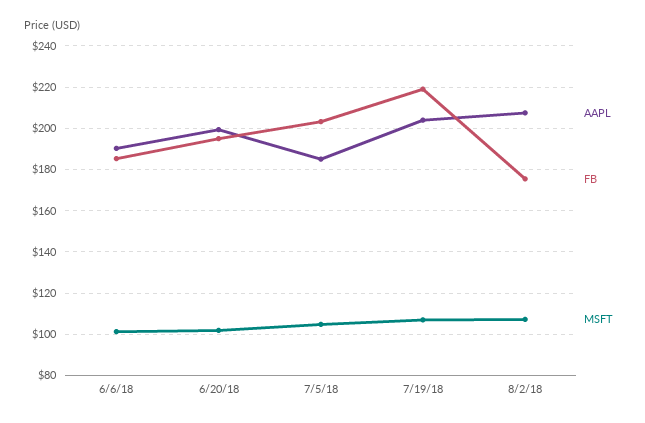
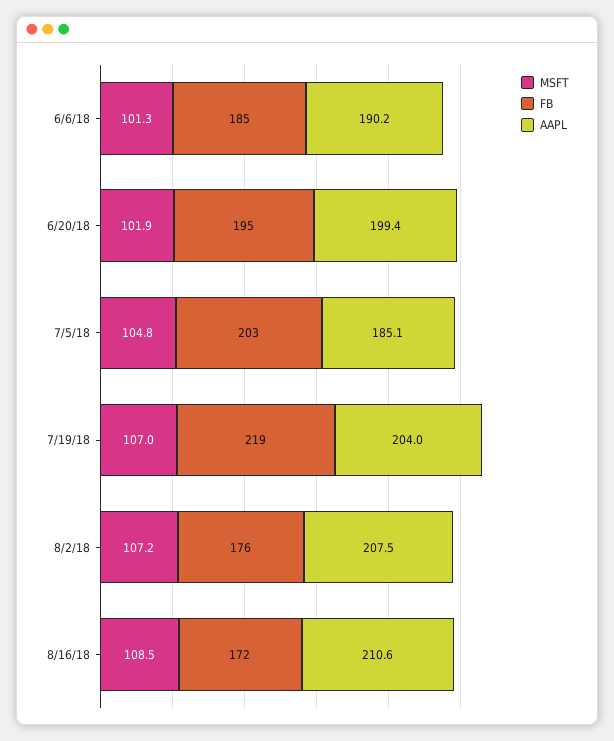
MSFT, 8/16/18: none -> 108.5
FB, 8/16/18: none -> 172
AAPL, 8/16/18: none -> 210.6

